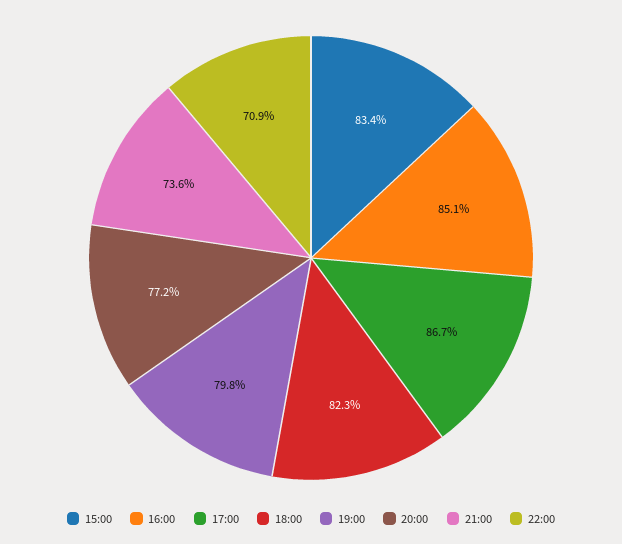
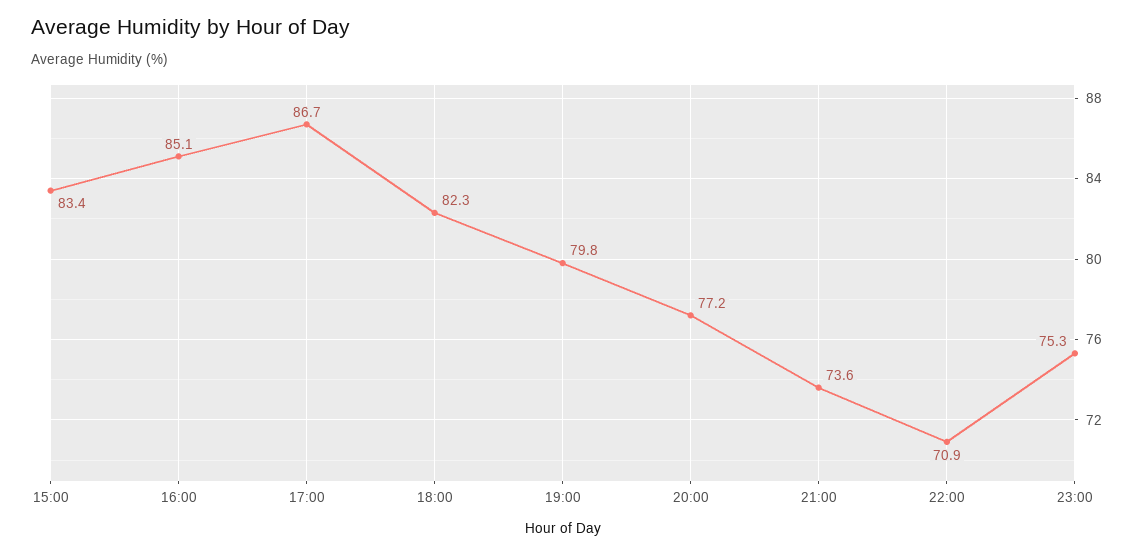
23:00: none -> 75.3

